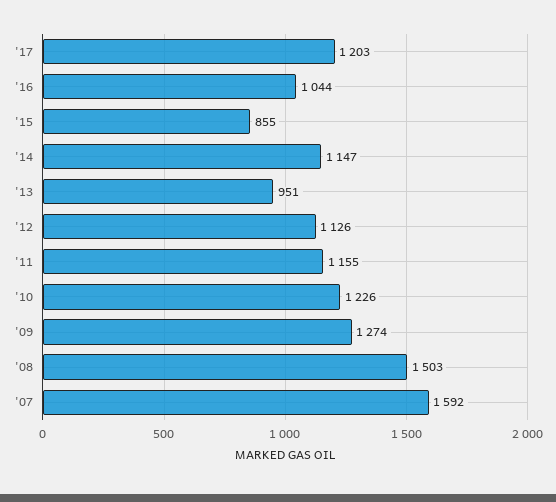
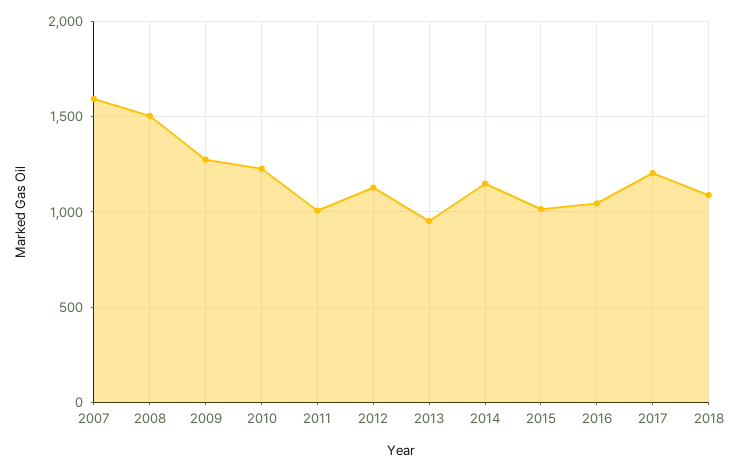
'15: 855 -> 1000
'11: 1155 -> 1000
2018: none -> 1100

